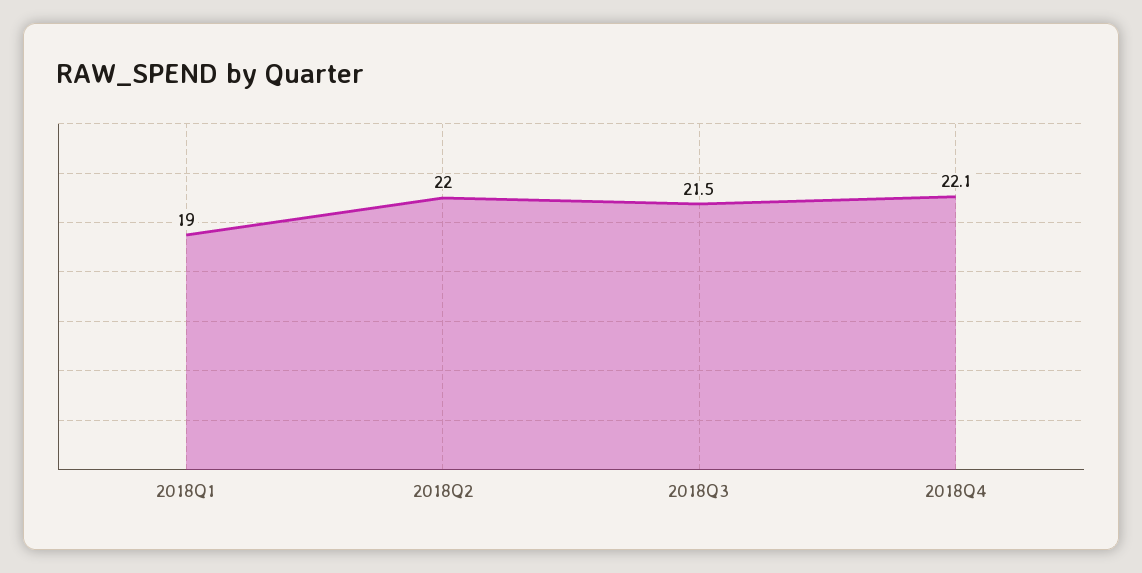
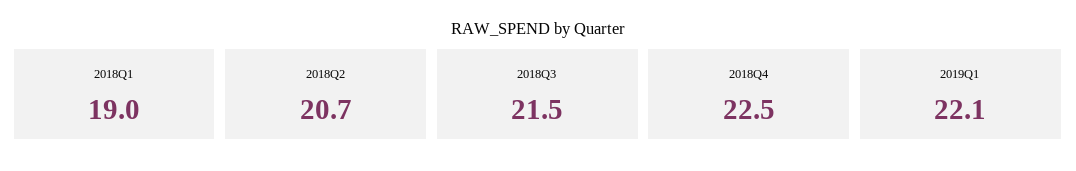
2018Q2: 22 -> 20.7
2018Q4: 22.1 -> 22.5
2019Q1: none -> 22.1

